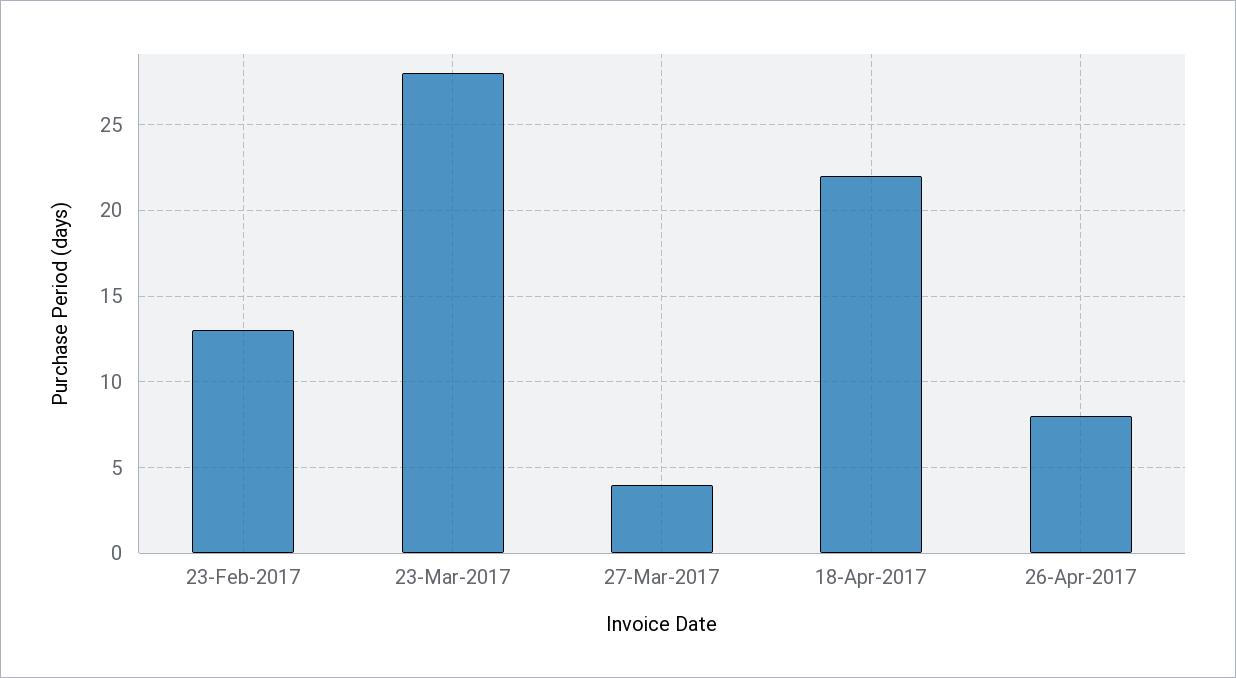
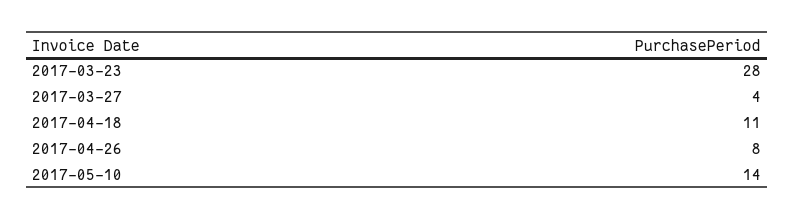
23-Feb-2017: 13 -> none
18-Apr-2017: 22 -> 11
2017-05-10: none -> 14

